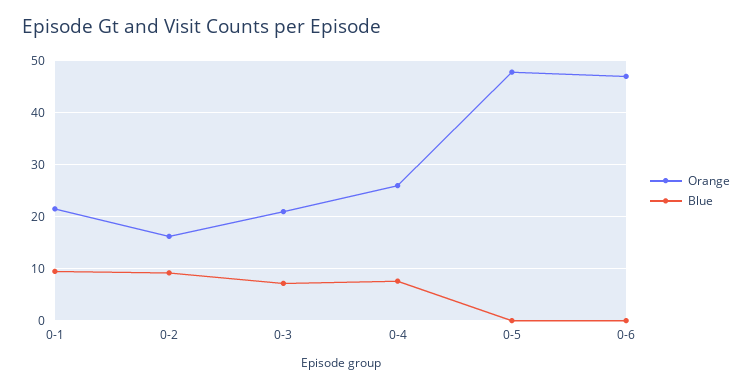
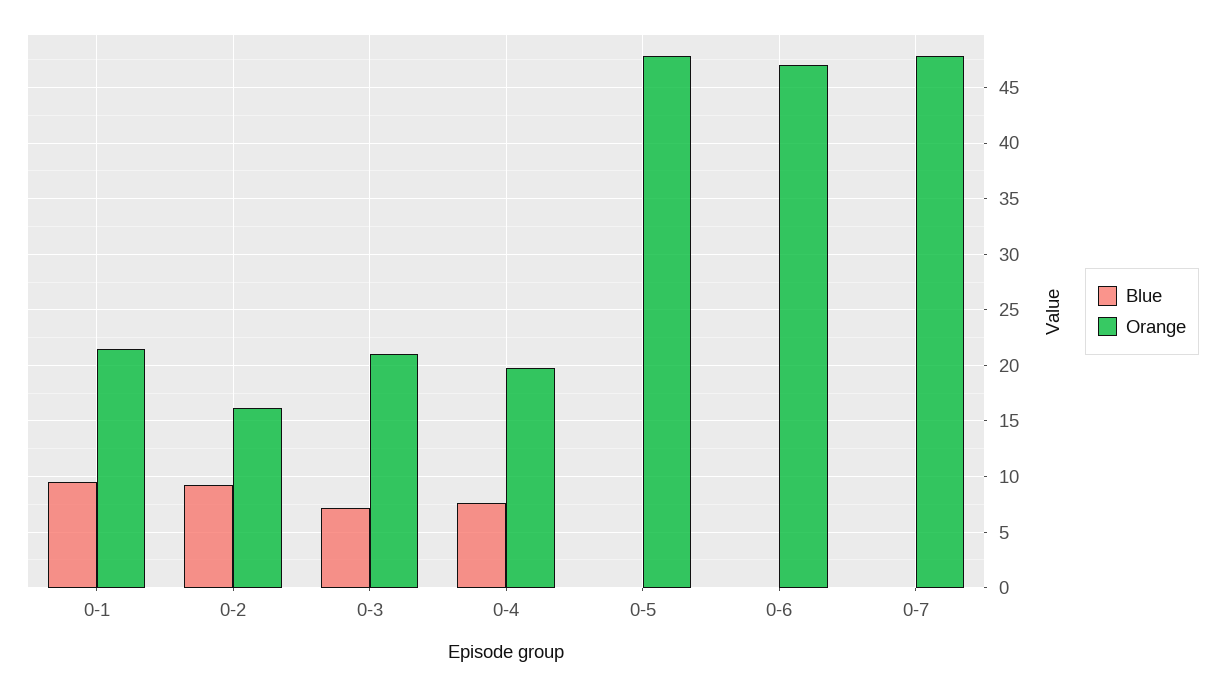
Orange, 0-4: 26 -> 20
Blue, 0-7: none -> 0
Orange, 0-7: none -> 48

